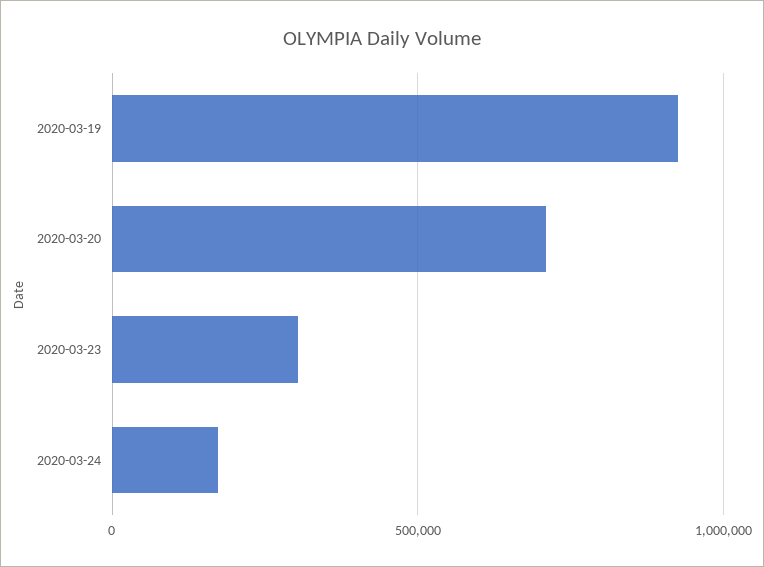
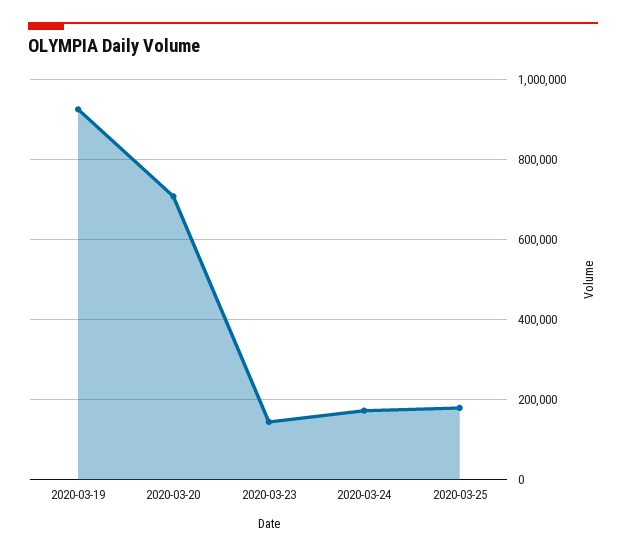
2020-03-23: 300000 -> 140000
2020-03-25: none -> 180000

